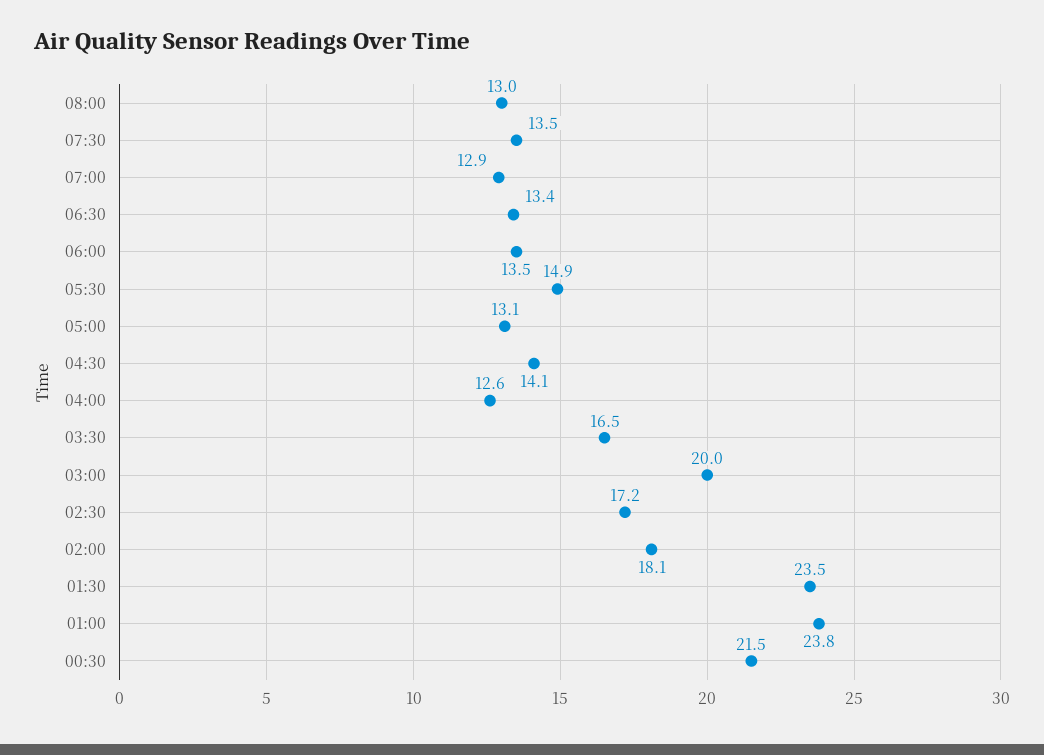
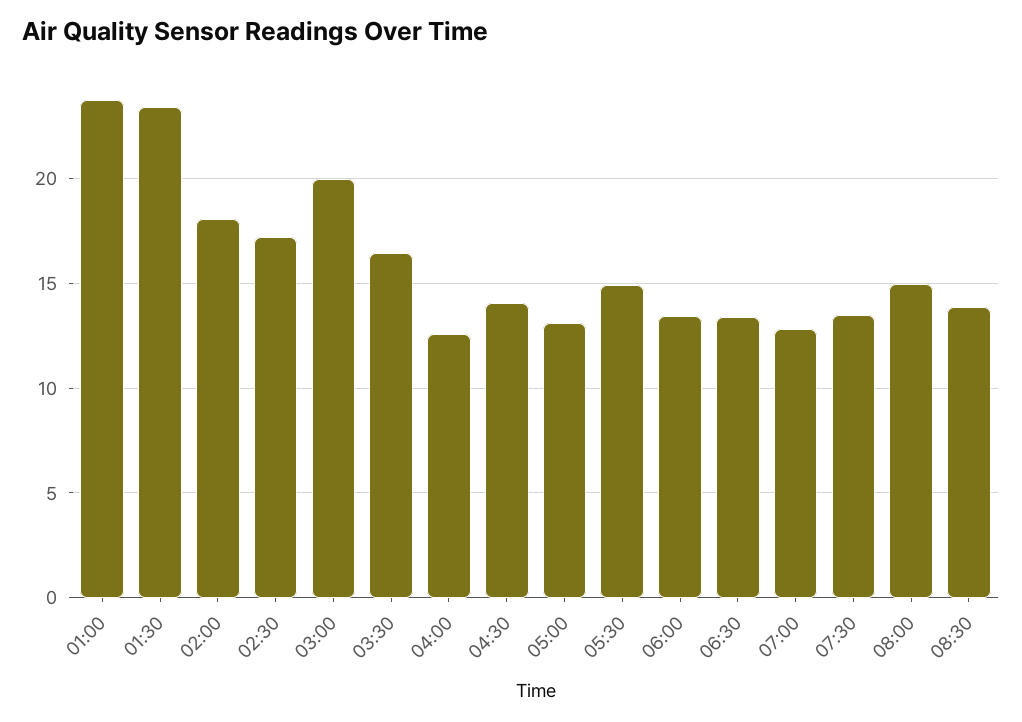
08:00: 13 -> 15
00:30: 21.5 -> none
08:30: none -> 14

